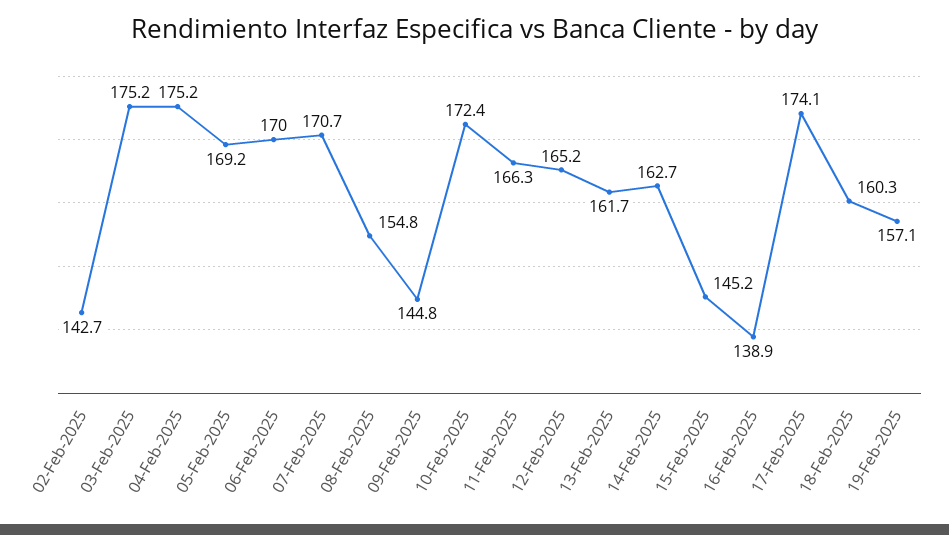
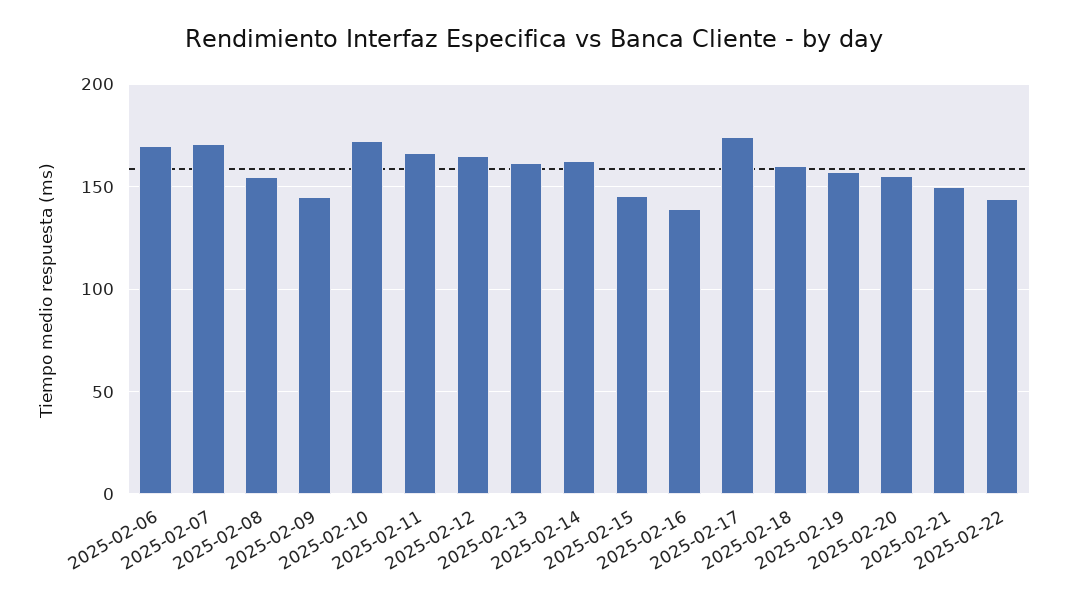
02-Feb-2025: 142.7 -> none
03-Feb-2025: 175.2 -> none
04-Feb-2025: 175.2 -> none
05-Feb-2025: 169.2 -> none
2025-02-20: none -> 155
2025-02-21: none -> 150
2025-02-22: none -> 145

